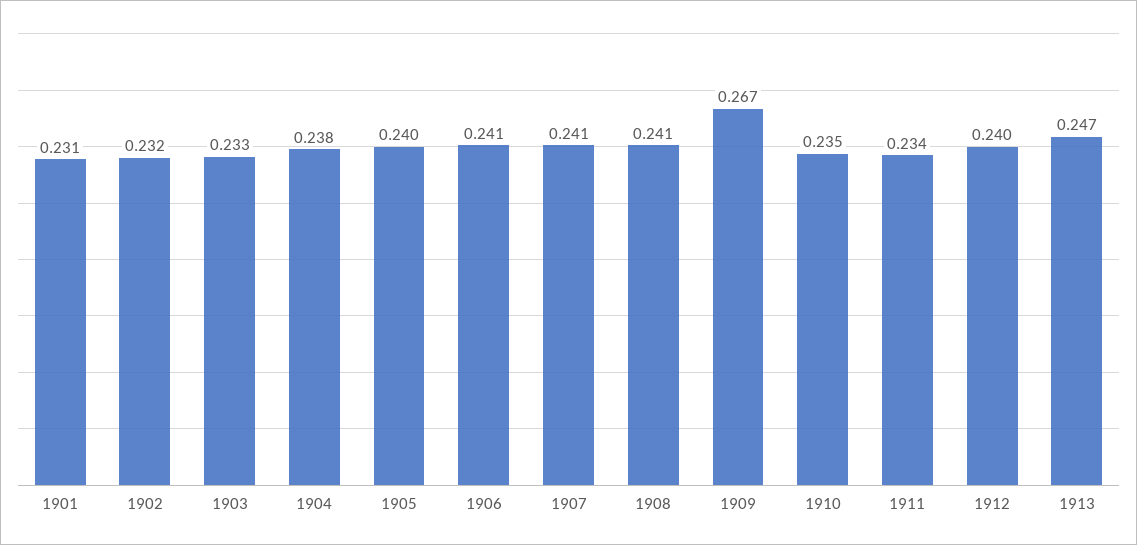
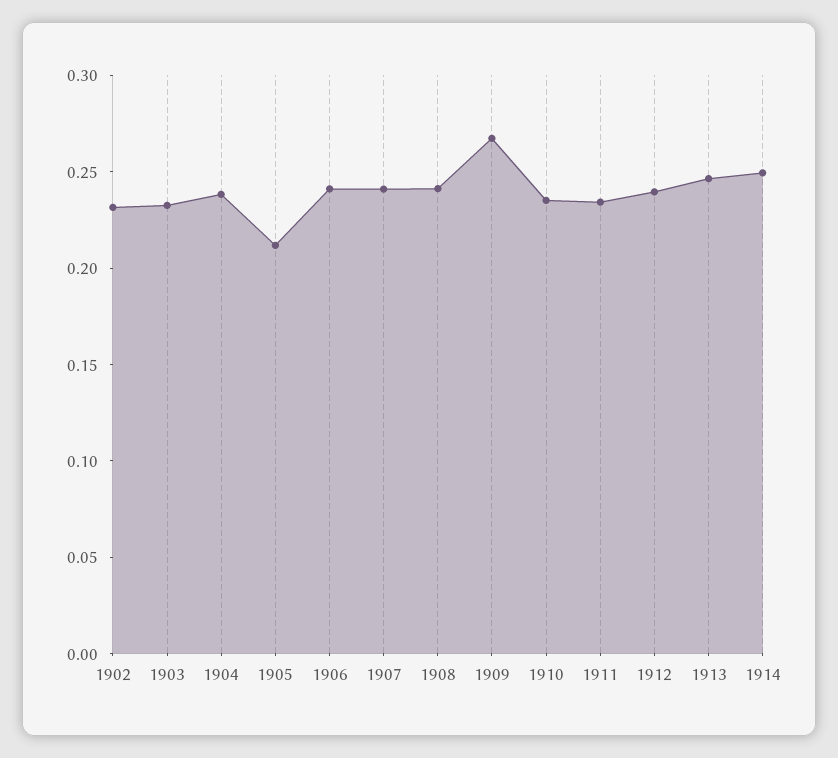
1901: 0.231 -> none
1905: 0.24 -> 0.21
1914: none -> 0.25

